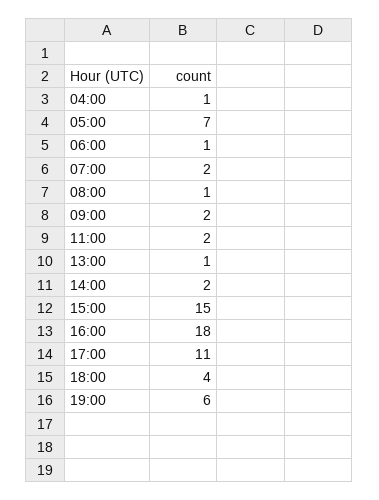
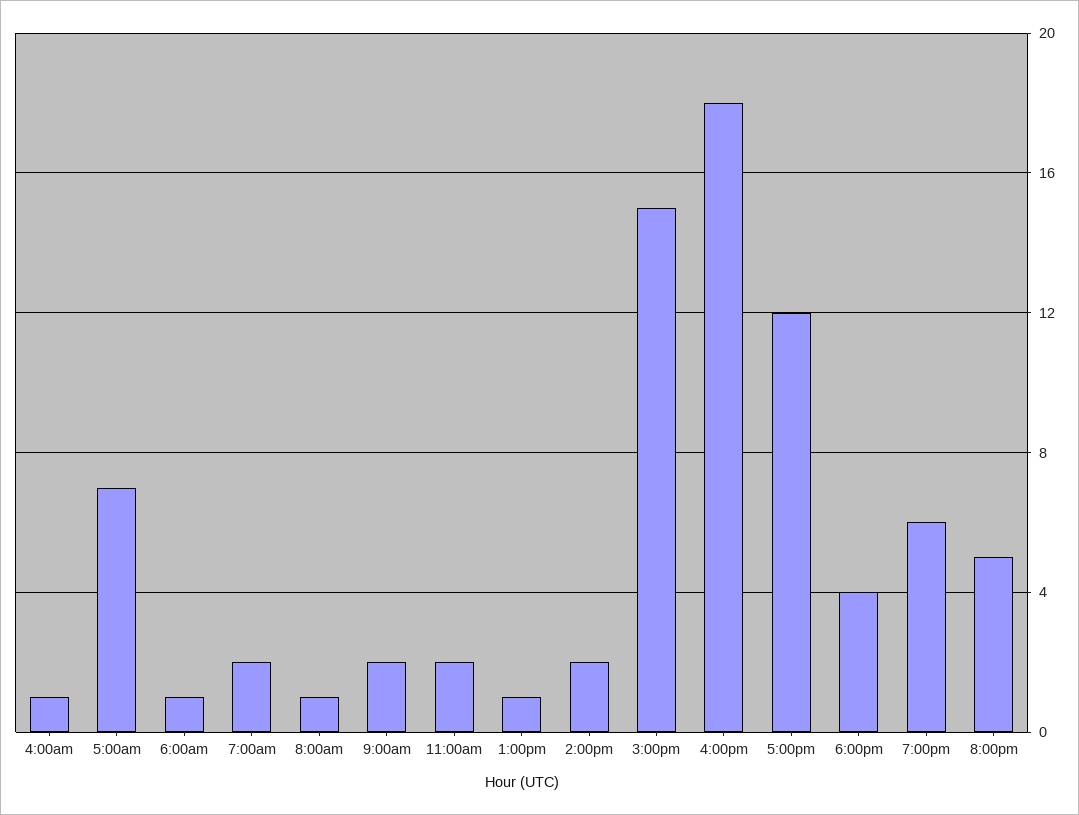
17:00: 11 -> 12
8:00pm: none -> 5

